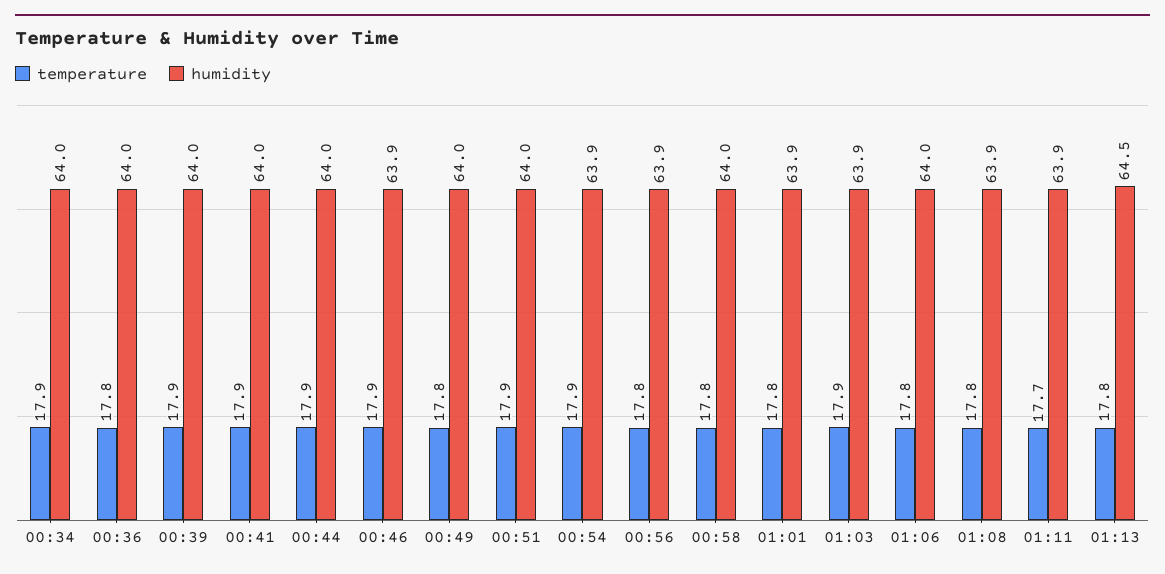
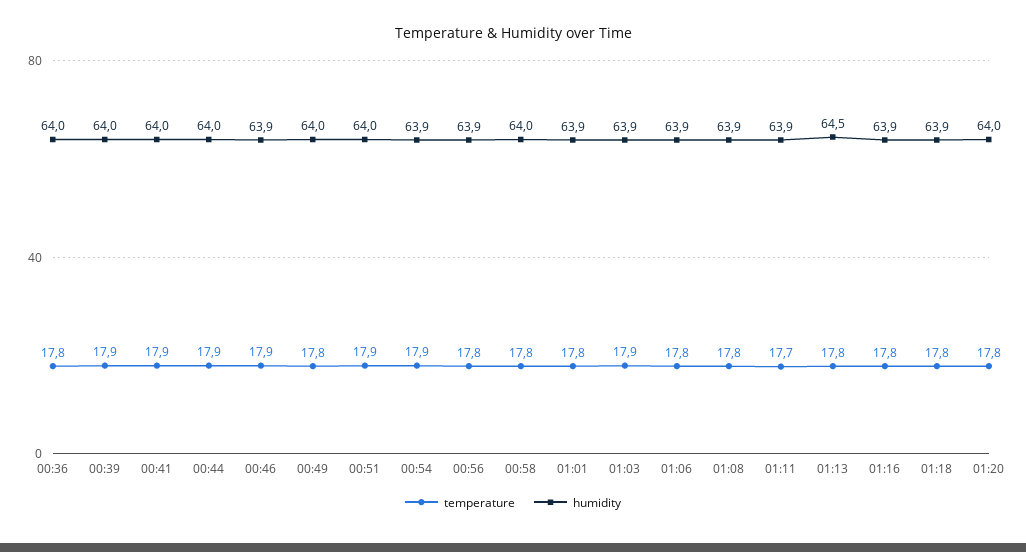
temperature, 00:34: 17.9 -> none
humidity, 00:34: 64 -> none
humidity, 01:06: 64 -> 63.9
temperature, 01:16: none -> 17.8
humidity, 01:16: none -> 63.9
temperature, 01:18: none -> 17.8
humidity, 01:18: none -> 63.9
temperature, 01:20: none -> 17.8
humidity, 01:20: none -> 64

